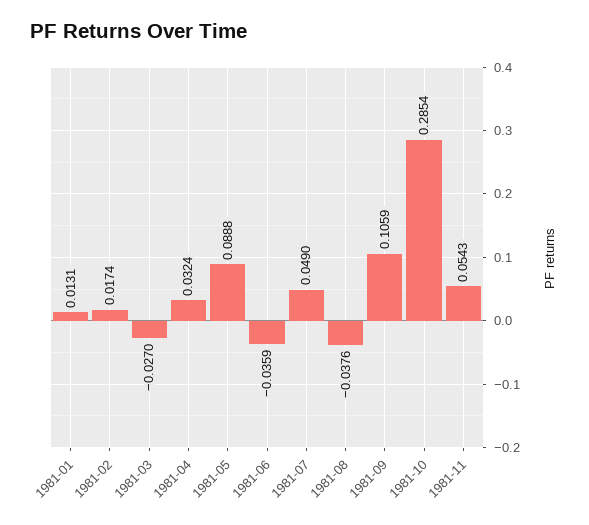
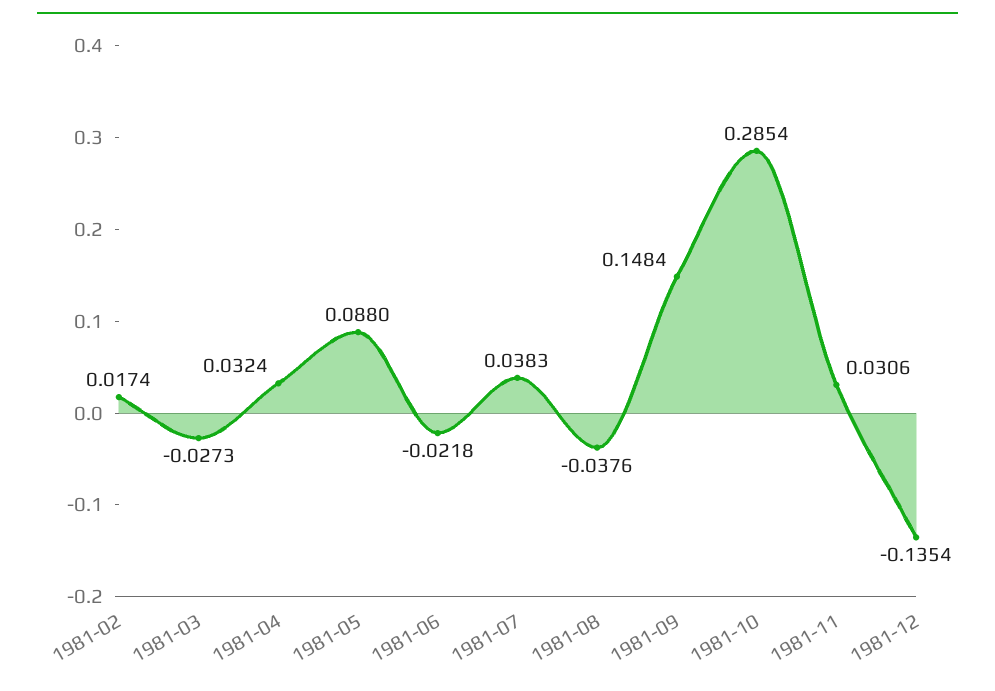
1981-01: 0.0131 -> none
1981-03: -0.027 -> -0.0273
1981-05: 0.0888 -> 0.088
1981-06: -0.0359 -> -0.0218
1981-07: 0.049 -> 0.0383
1981-09: 0.1059 -> 0.1484
1981-11: 0.0543 -> 0.0306
1981-12: none -> -0.1354

